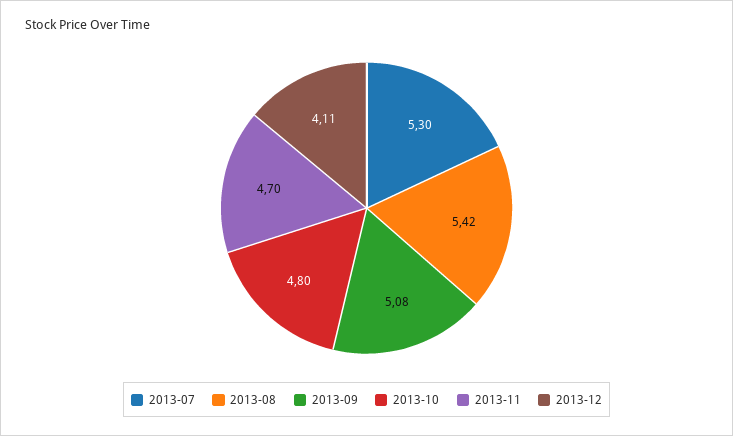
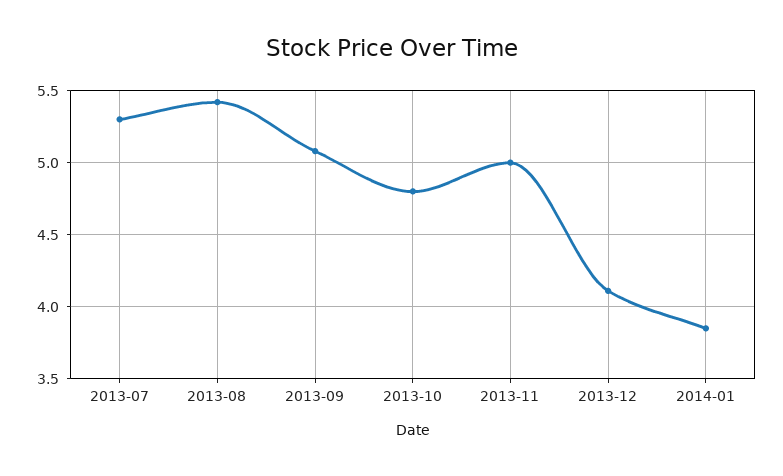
2013-11: 4.7 -> 5
2014-01: none -> 3.85

